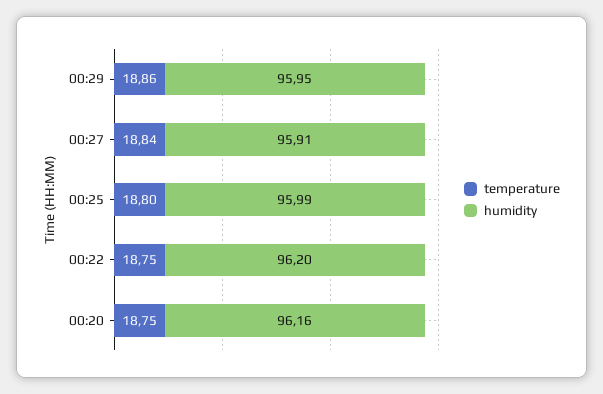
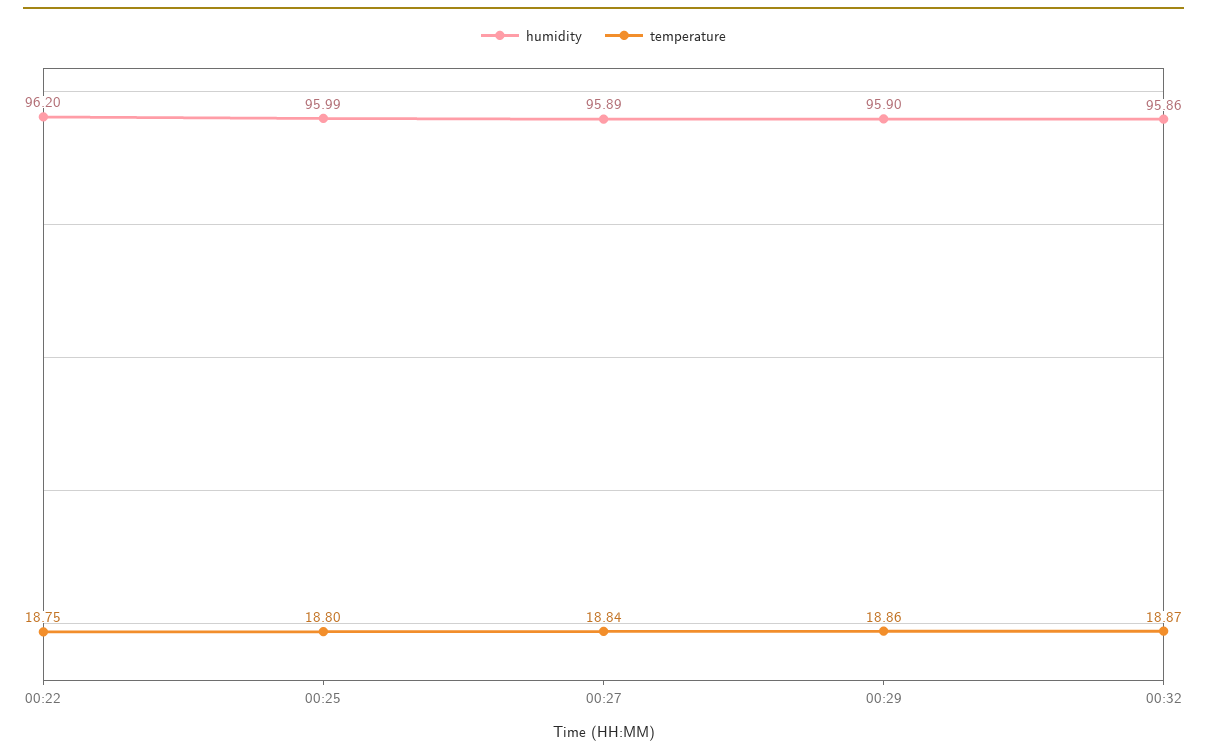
humidity, 00:29: 95.95 -> 95.9
humidity, 00:27: 95.91 -> 95.89
temperature, 00:20: 18.75 -> none
humidity, 00:20: 96.16 -> none
humidity, 00:32: none -> 95.86
temperature, 00:32: none -> 18.87

